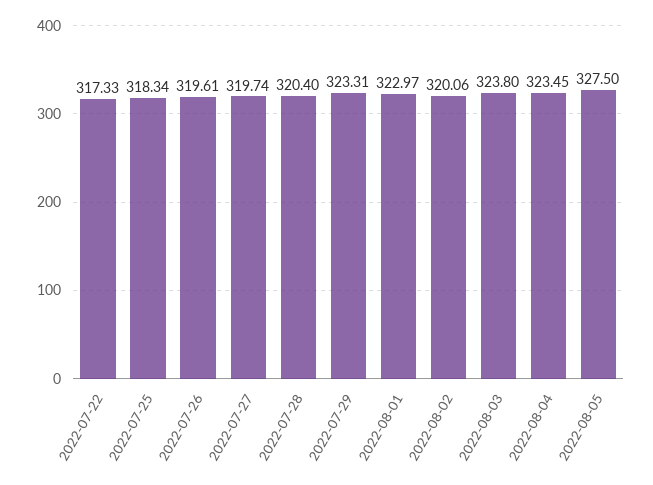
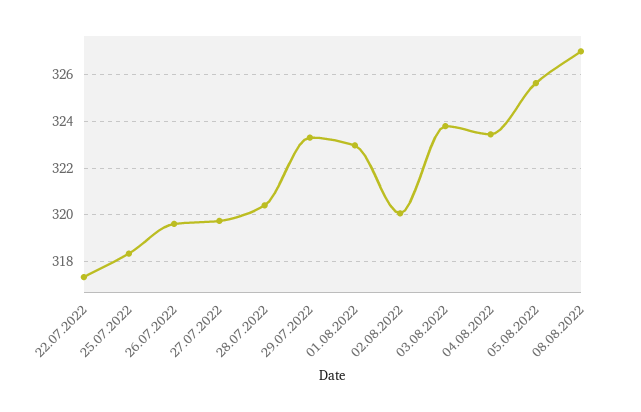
2022-08-05: 327.5 -> 325.5
08.08.2022: none -> 327

